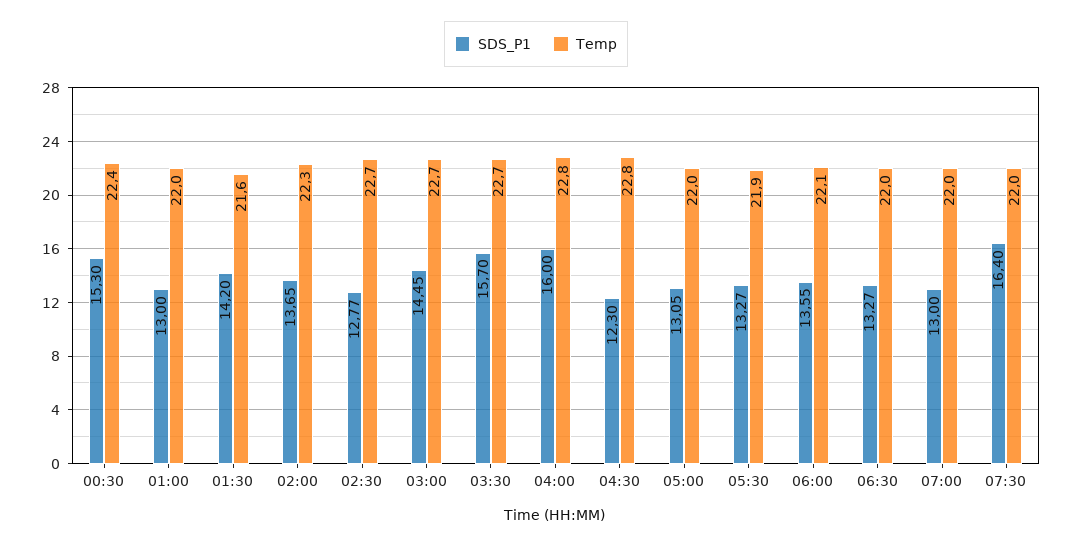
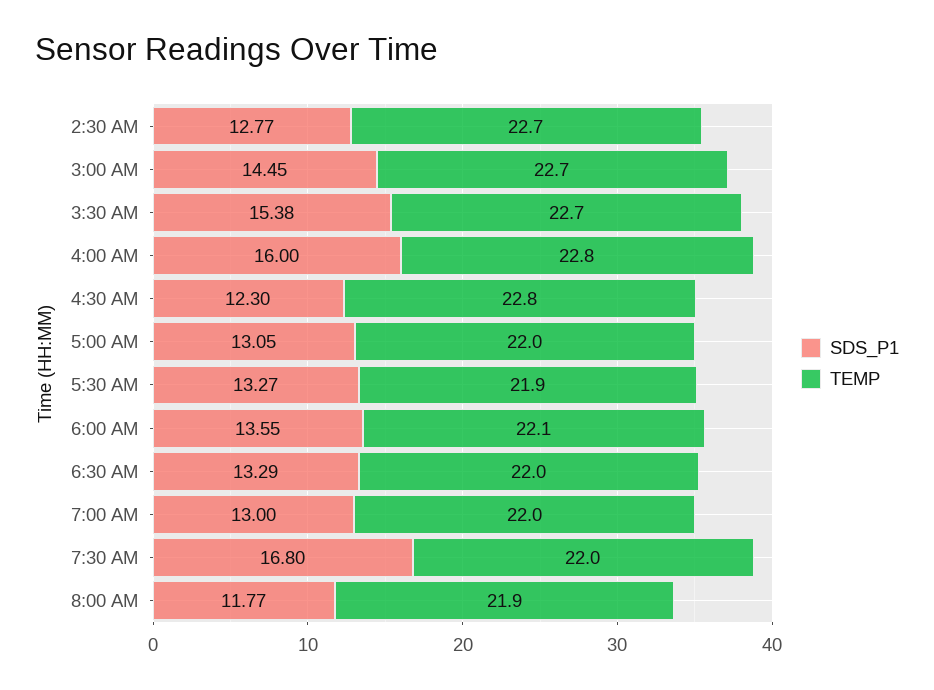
SDS_P1, 00:30: 15.3 -> none
Temp, 00:30: 22.4 -> none
SDS_P1, 01:00: 13 -> none
Temp, 01:00: 22 -> none
SDS_P1, 01:30: 14.2 -> none
Temp, 01:30: 21.6 -> none
SDS_P1, 02:00: 13.65 -> none
Temp, 02:00: 22.3 -> none
SDS_P1, 03:30: 15.7 -> 15.38
SDS_P1, 06:30: 13.27 -> 13.29
SDS_P1, 07:30: 16.4 -> 16.8
SDS_P1, 8:00 AM: none -> 11.77
Temp, 8:00 AM: none -> 21.9

